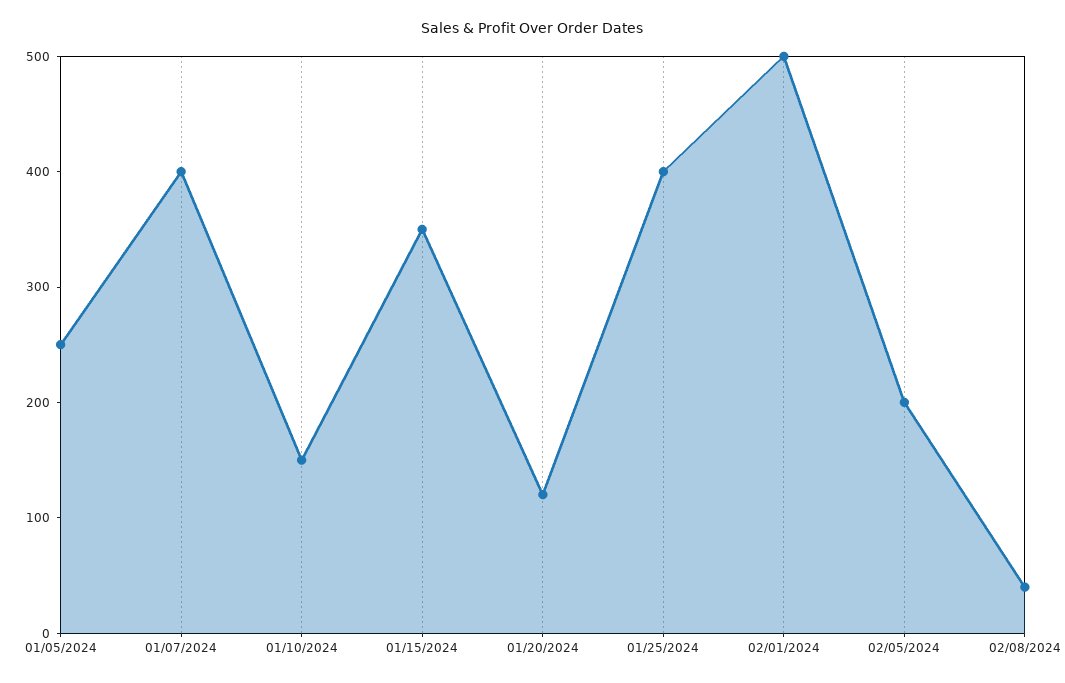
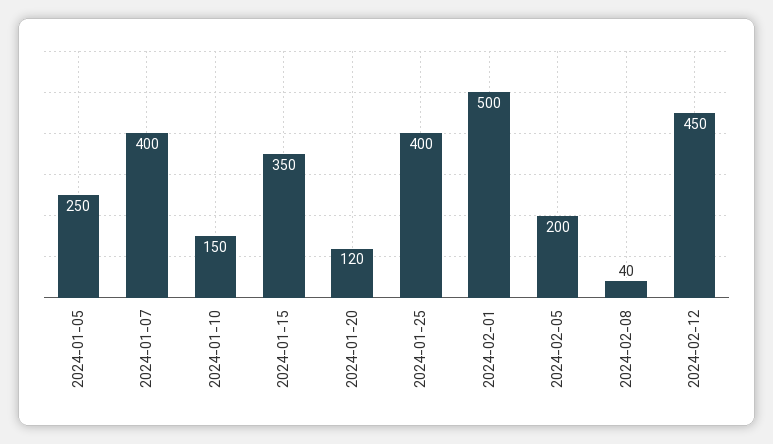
2024-02-12: none -> 450

